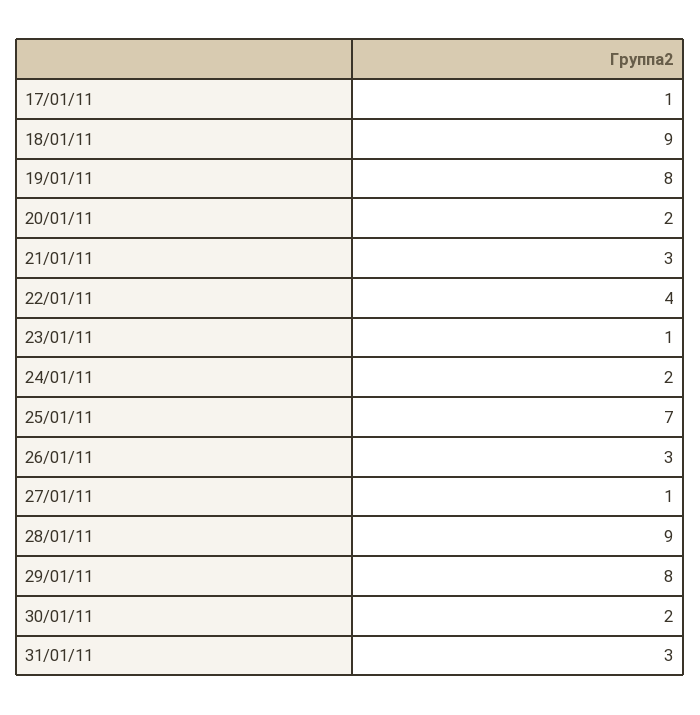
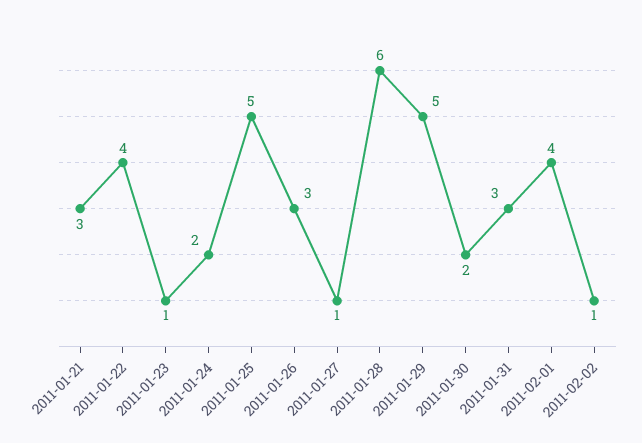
17/01/11: 1 -> none
18/01/11: 9 -> none
19/01/11: 8 -> none
20/01/11: 2 -> none
25/01/11: 7 -> 5
28/01/11: 9 -> 6
29/01/11: 8 -> 5
2011-02-01: none -> 4
2011-02-02: none -> 1

